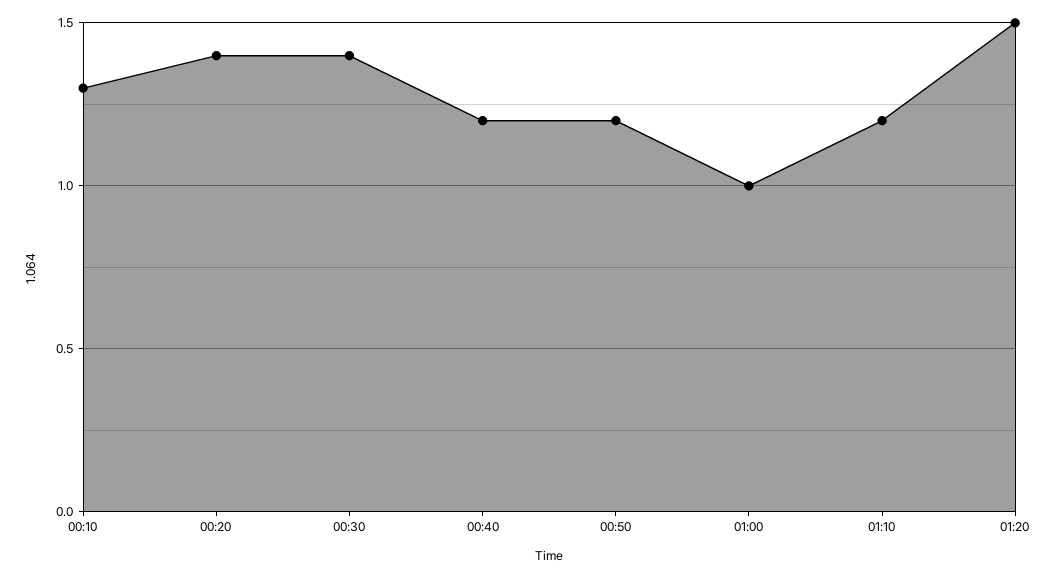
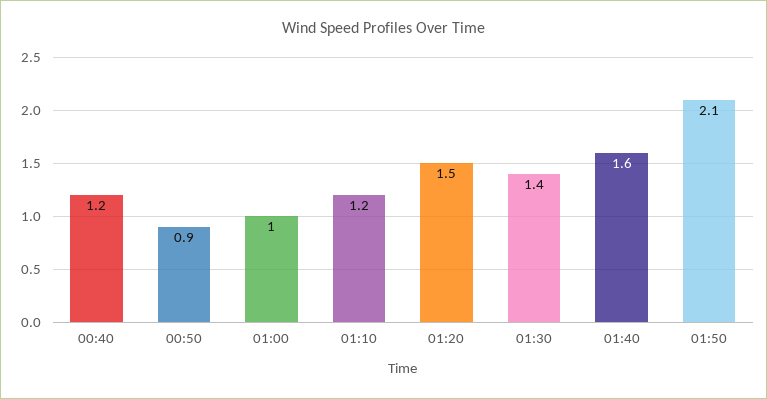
00:10: 1.3 -> none
00:20: 1.4 -> none
00:30: 1.4 -> none
00:50: 1.2 -> 0.9
01:30: none -> 1.4
01:40: none -> 1.6
01:50: none -> 2.1

